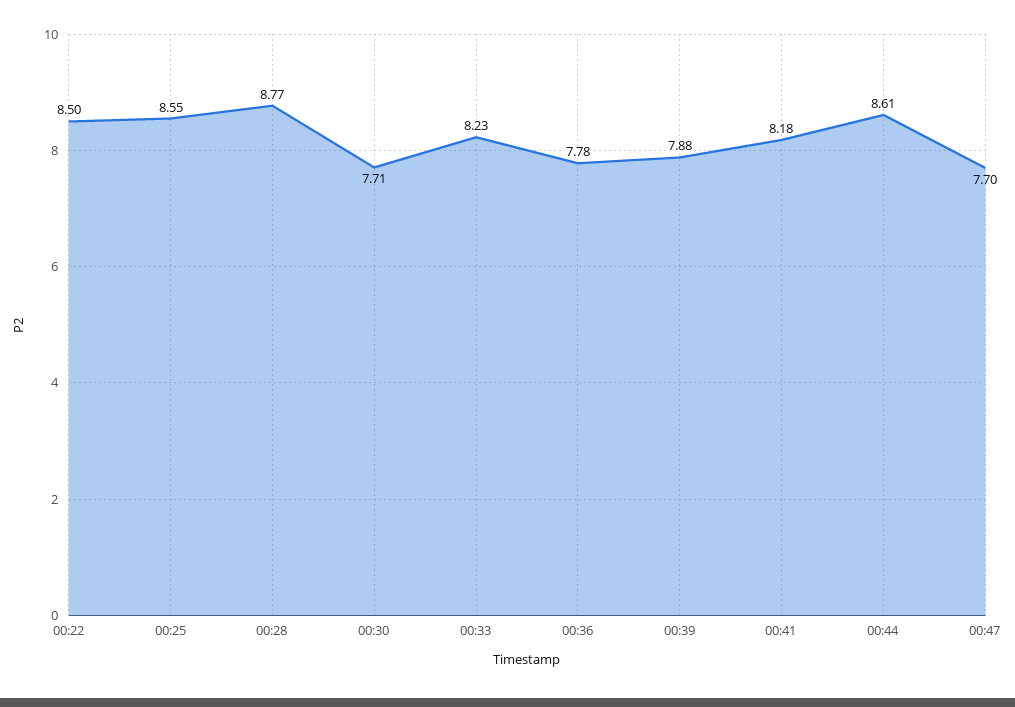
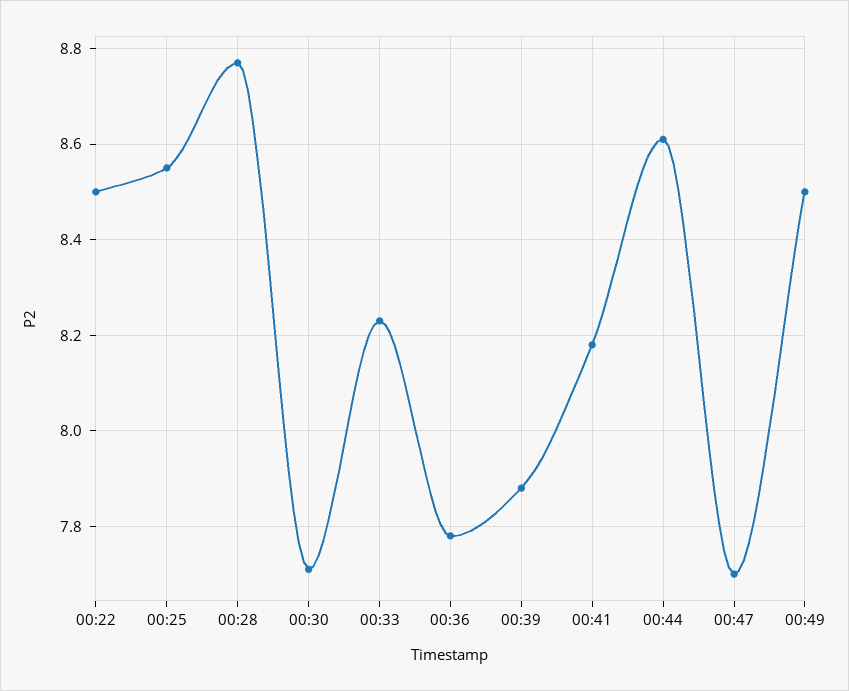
00:49: none -> 8.5

